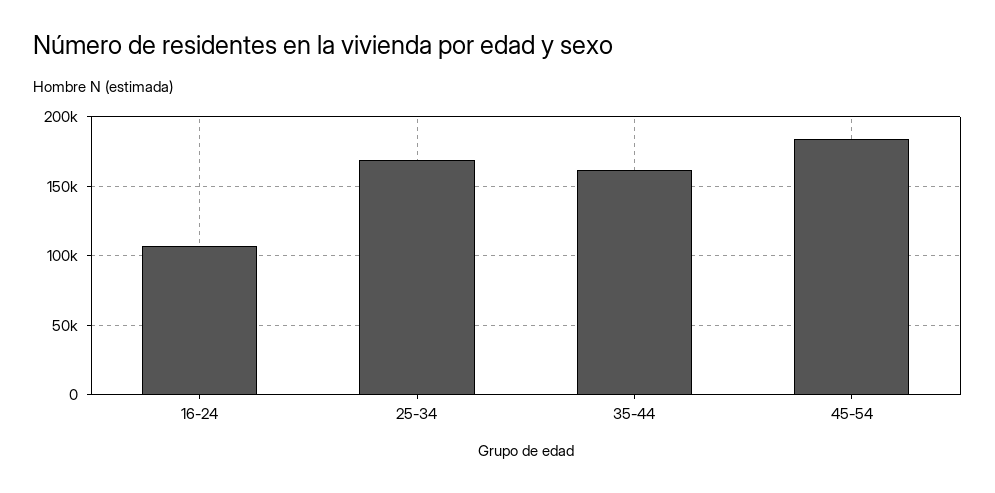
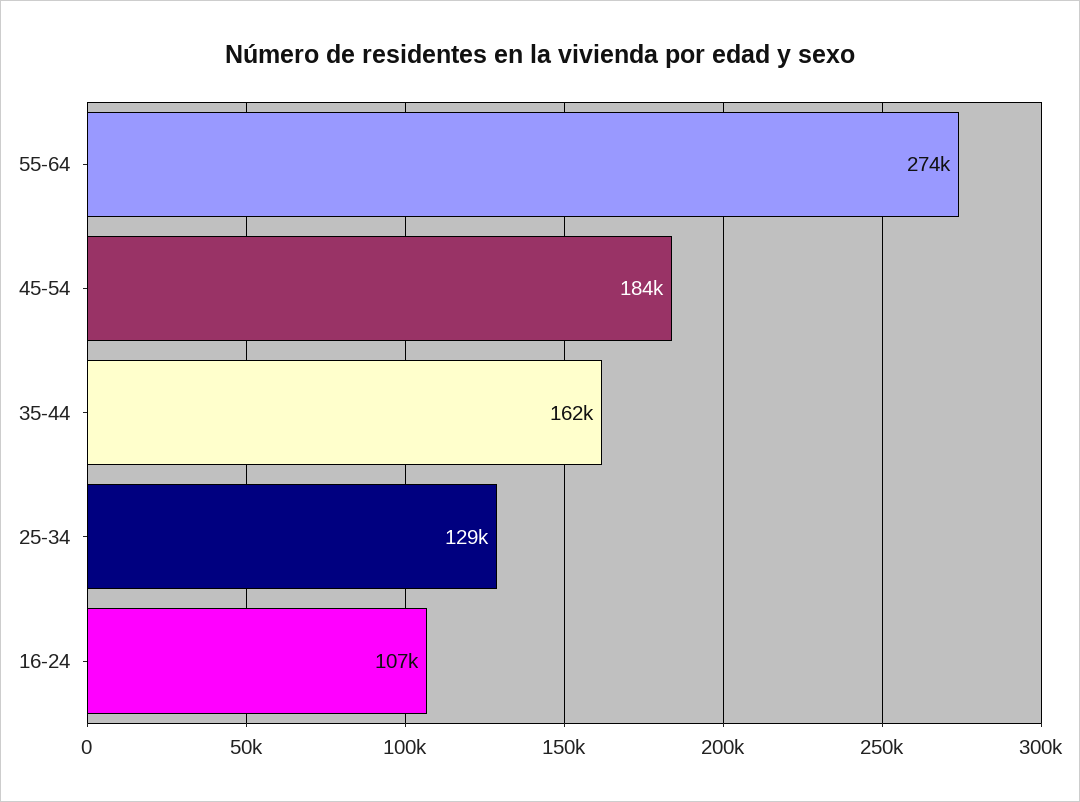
25-34: 170000 -> 129000
55-64: none -> 274000

